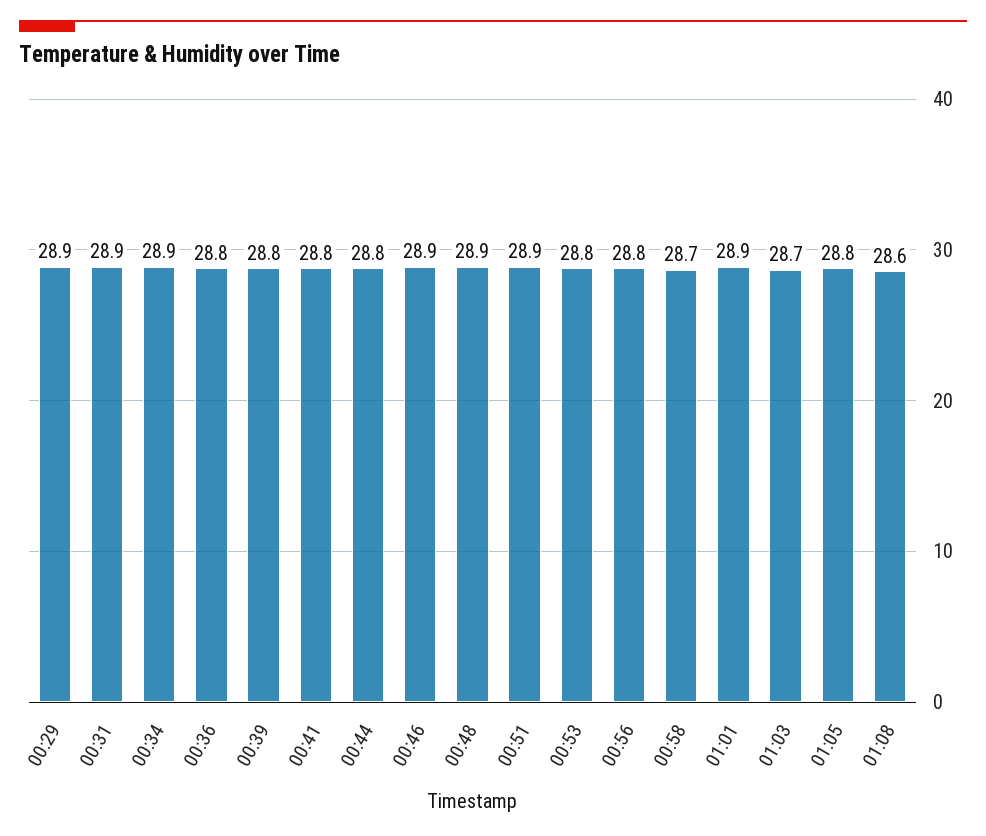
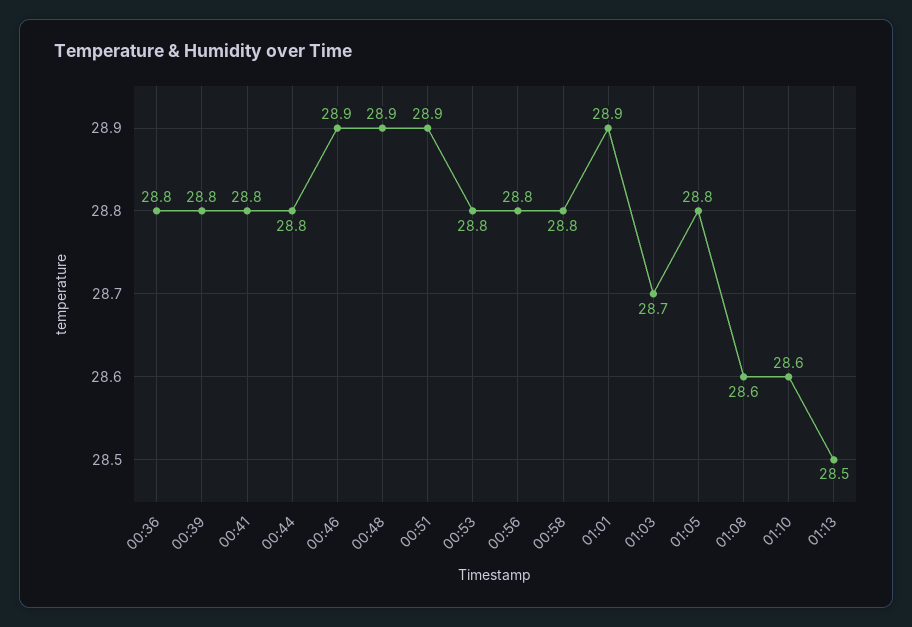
00:29: 28.9 -> none
00:31: 28.9 -> none
00:34: 28.9 -> none
00:58: 28.7 -> 28.8
01:10: none -> 28.6
01:13: none -> 28.5

